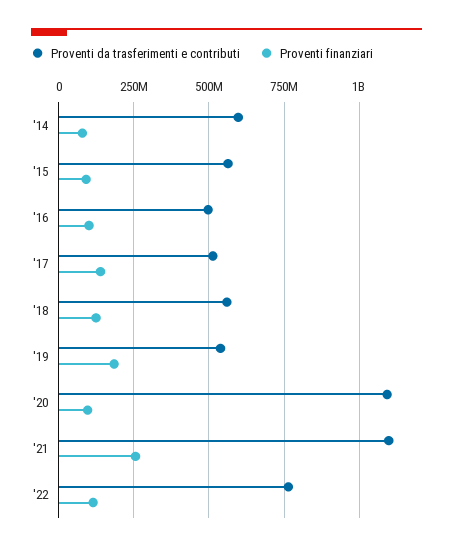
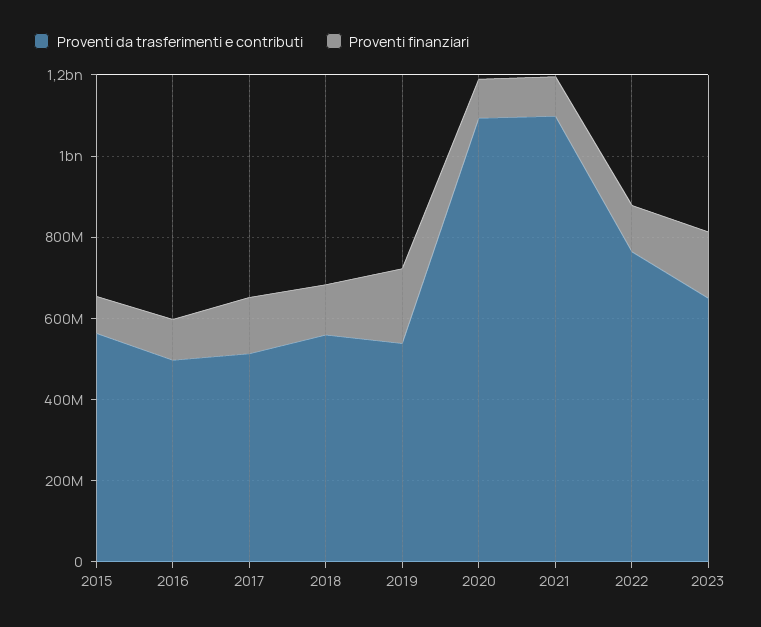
Proventi da trasferimenti e contributi, '14: 600000000 -> none
Proventi finanziari, '14: 75000000 -> none
Proventi finanziari, '21: 250000000 -> 100000000
Proventi da trasferimenti e contributi, 2023: none -> 650000000
Proventi finanziari, 2023: none -> 150000000

